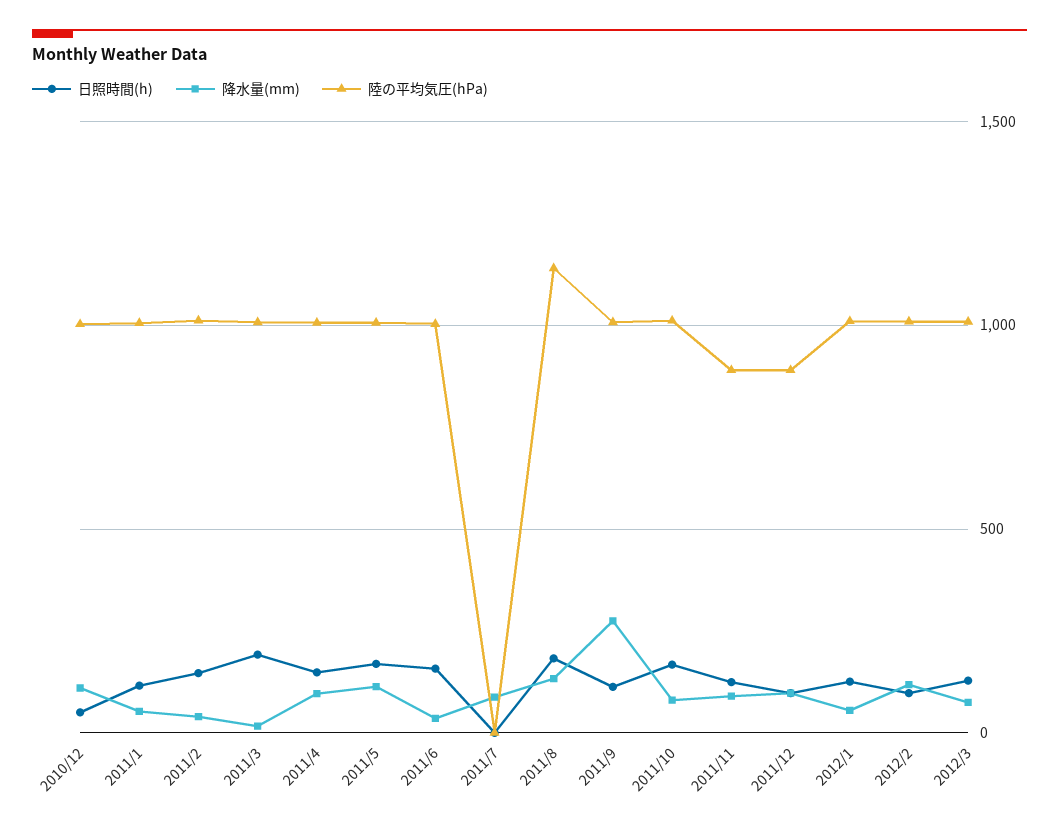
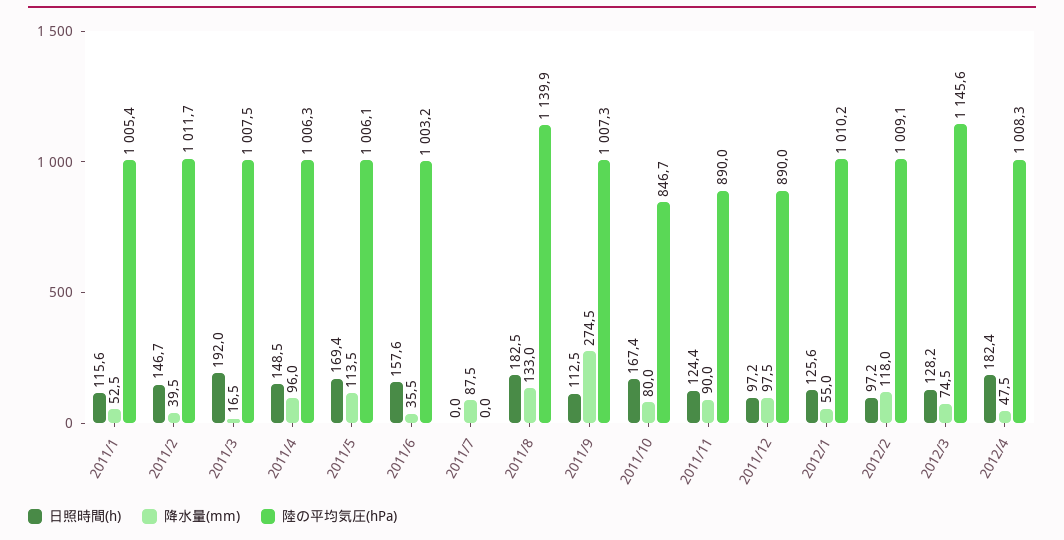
日照時間(h), 2010/12: 50 -> none
降水量(mm), 2010/12: 100 -> none
陸の平均気圧(hPa), 2010/12: 1000 -> none
陸の平均気圧(hPa), 2011/10: 1000 -> 846.7
陸の平均気圧(hPa), 2012/3: 1000 -> 1145.6
日照時間(h), 2012/4: none -> 182.4
降水量(mm), 2012/4: none -> 47.5
陸の平均気圧(hPa), 2012/4: none -> 1008.3

